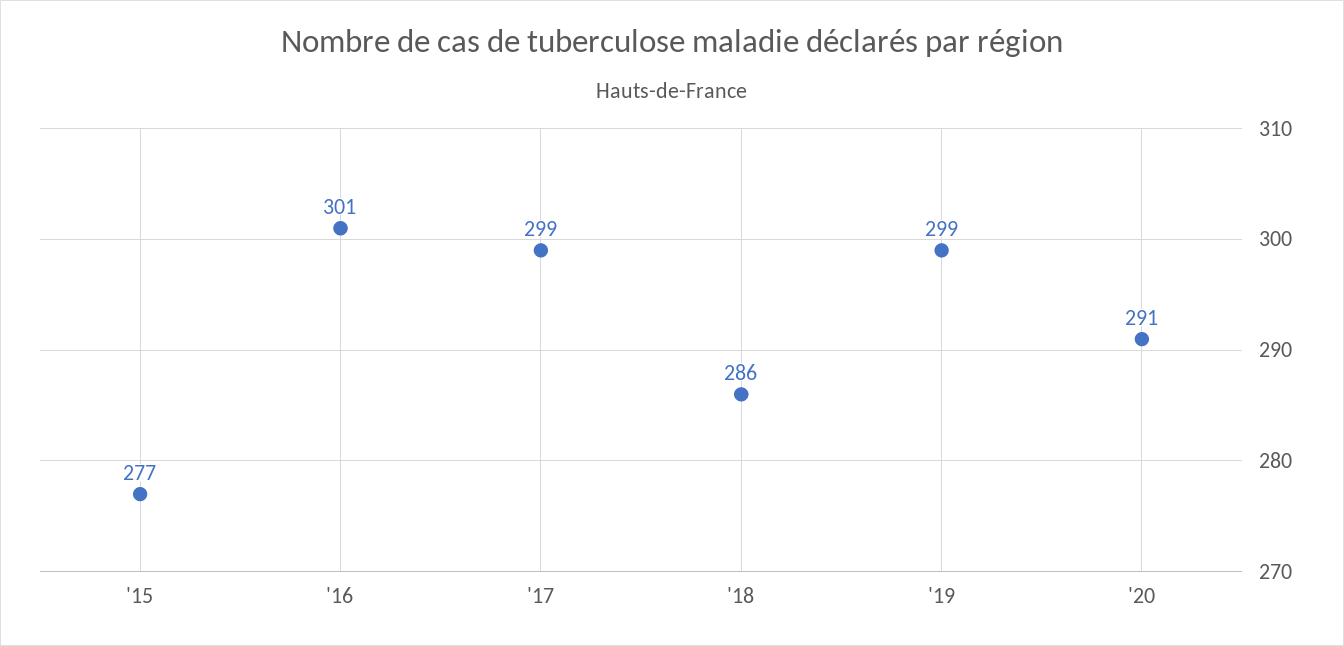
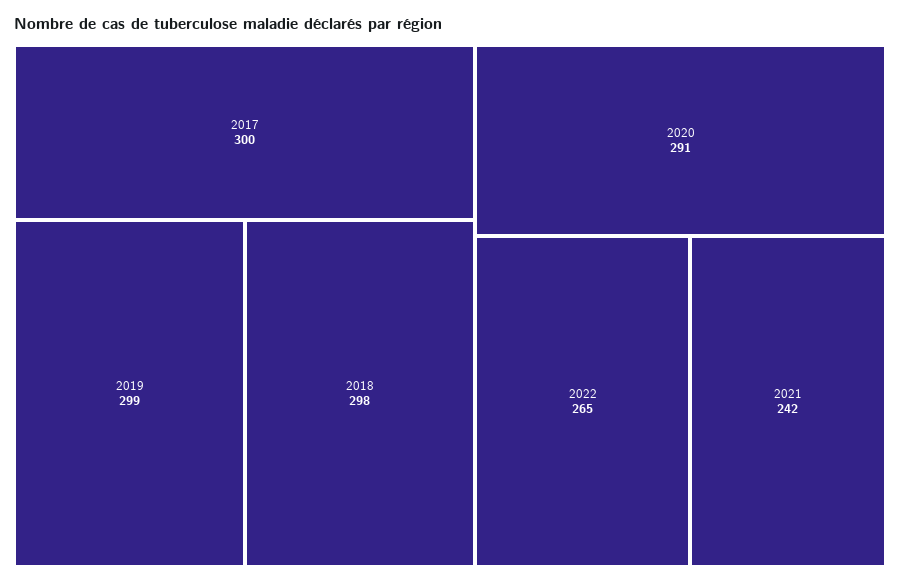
'15: 277 -> none
'16: 301 -> none
'17: 299 -> 300
'18: 286 -> 298
2022: none -> 265
2021: none -> 242

